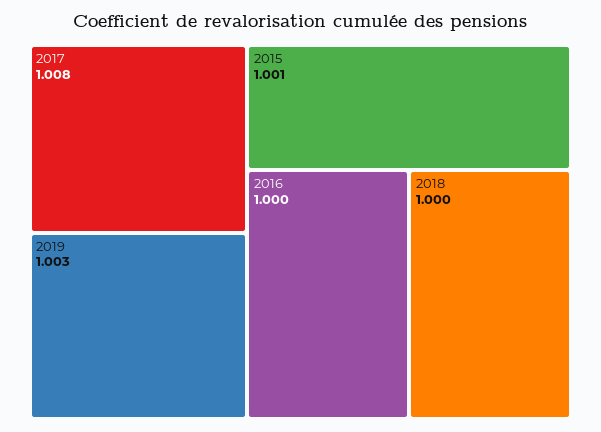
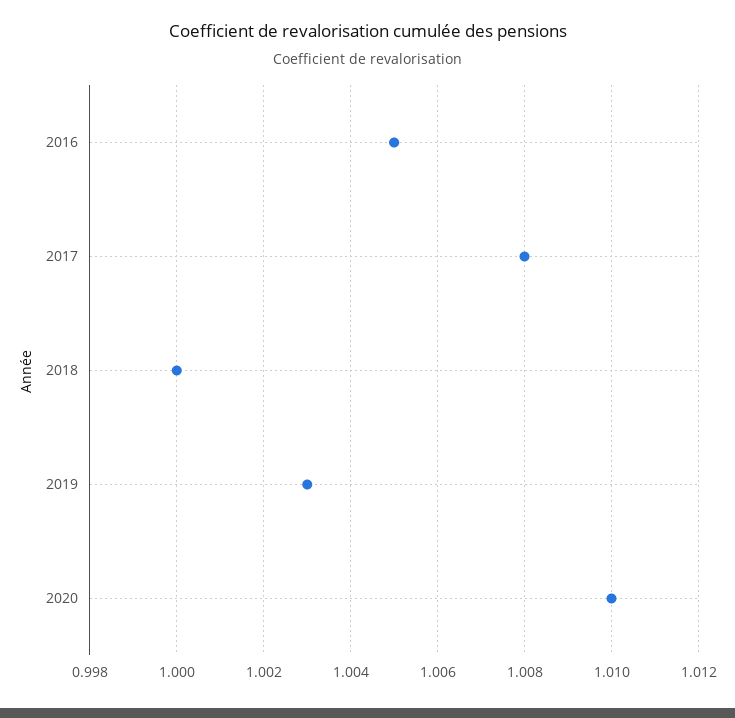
2015: 1.001 -> none
2016: 1 -> 1.005
2020: none -> 1.01

